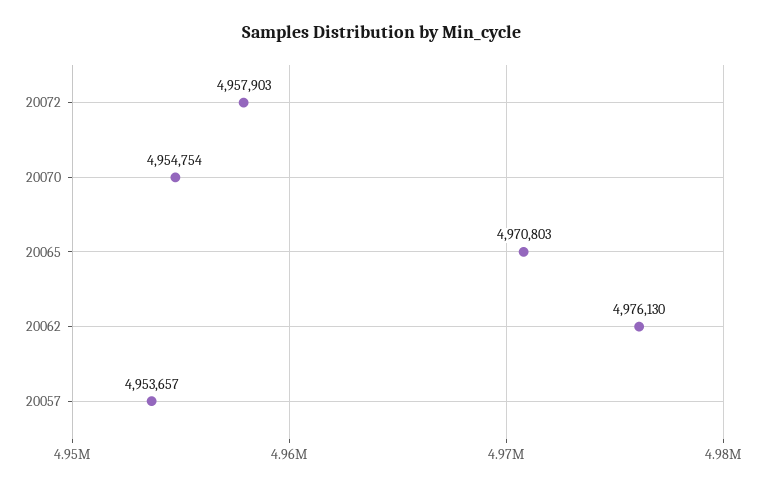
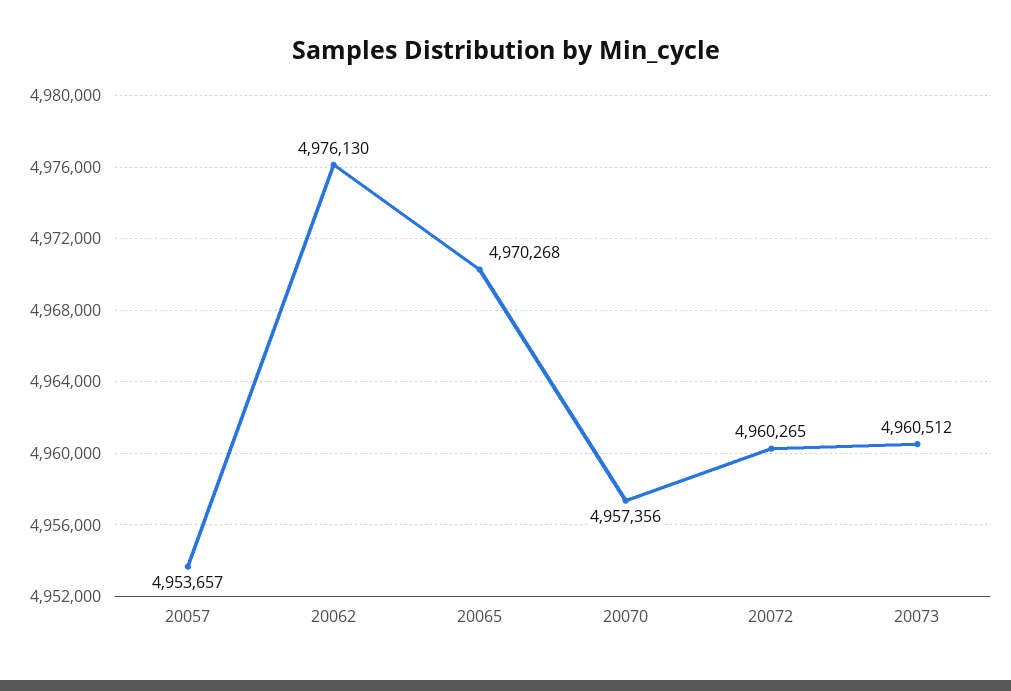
20072: 4957903 -> 4960265
20070: 4954754 -> 4957356
20065: 4970803 -> 4970268
20073: none -> 4960512

